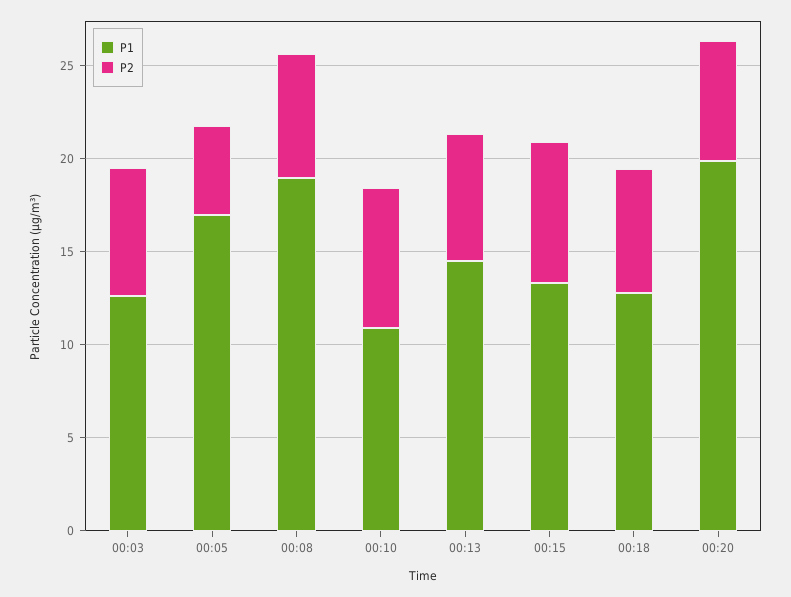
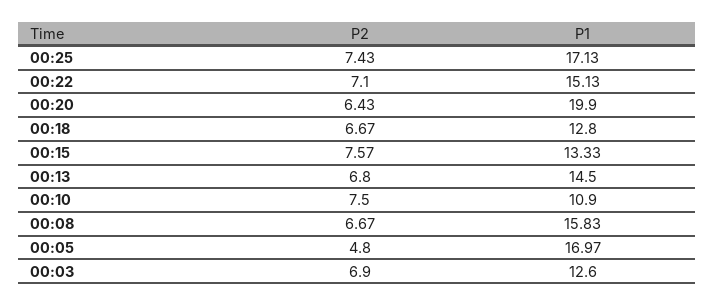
P1, 00:08: 19 -> 15.83
P2, 00:25: none -> 7.43
P1, 00:25: none -> 17.13
P2, 00:22: none -> 7.1
P1, 00:22: none -> 15.13

